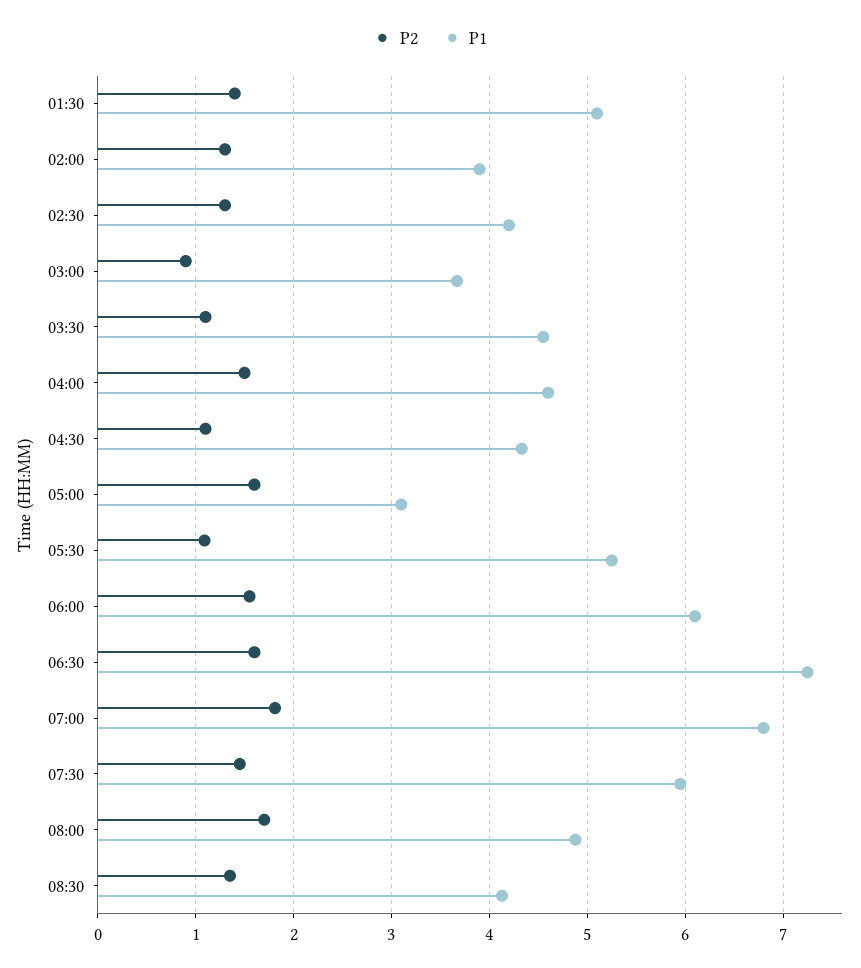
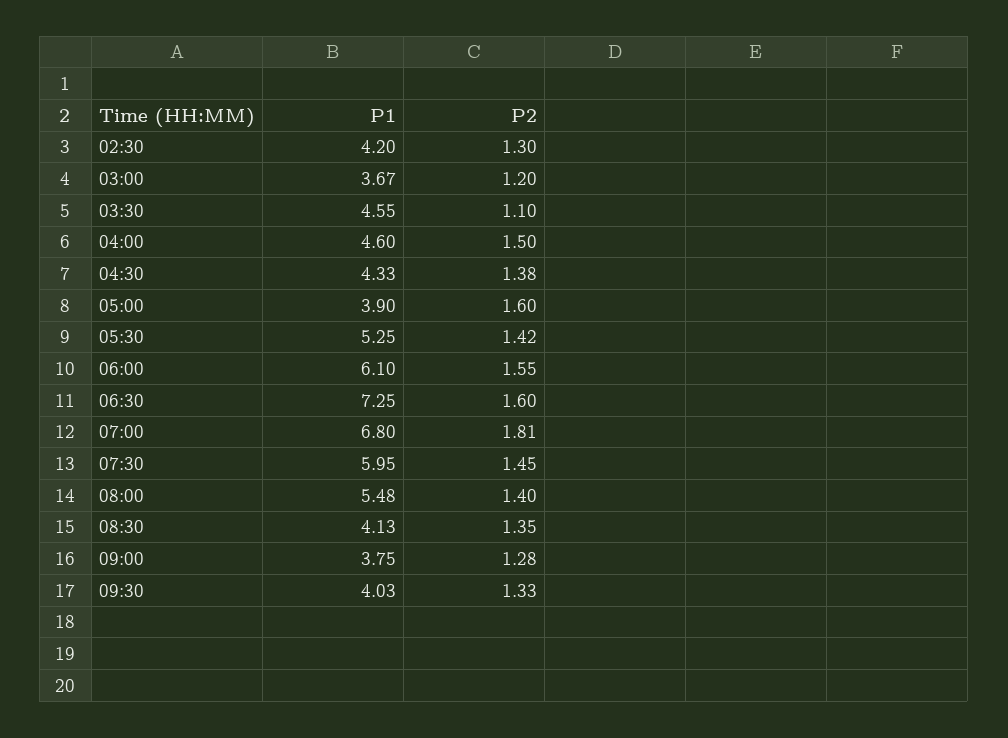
P2, 01:30: 1.4 -> none
P1, 01:30: 5.1 -> none
P2, 02:00: 1.3 -> none
P1, 02:00: 3.9 -> none
P2, 03:00: 0.9 -> 1.2
P2, 04:30: 1.1 -> 1.38
P1, 05:00: 3.1 -> 3.9
P2, 05:30: 1.1 -> 1.42
P2, 08:00: 1.7 -> 1.4
P1, 08:00: 4.9 -> 5.48
P1, 09:00: none -> 3.75
P2, 09:00: none -> 1.28
P1, 09:30: none -> 4.03
P2, 09:30: none -> 1.33

